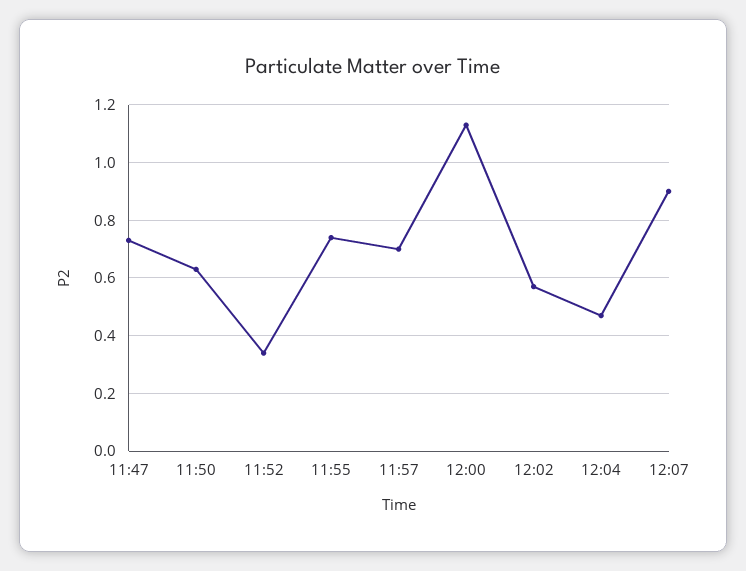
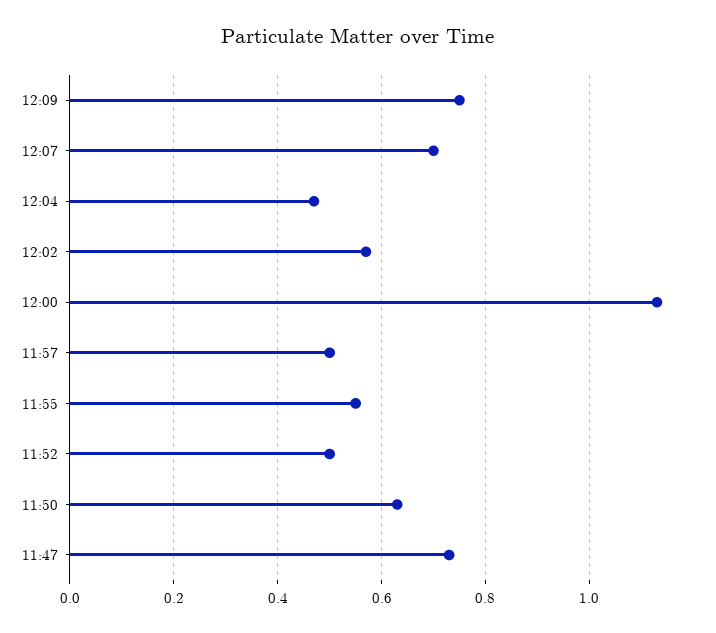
11:52: 0.35 -> 0.5
11:55: 0.75 -> 0.55
11:57: 0.7 -> 0.5
12:07: 0.9 -> 0.7
12:09: none -> 0.75

